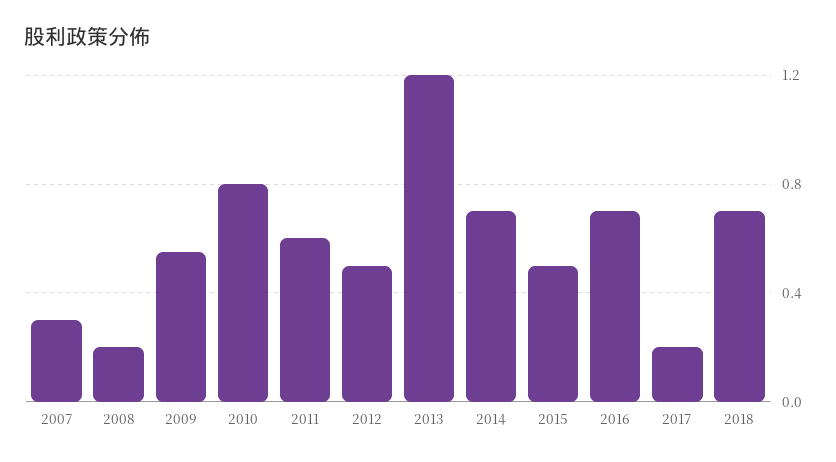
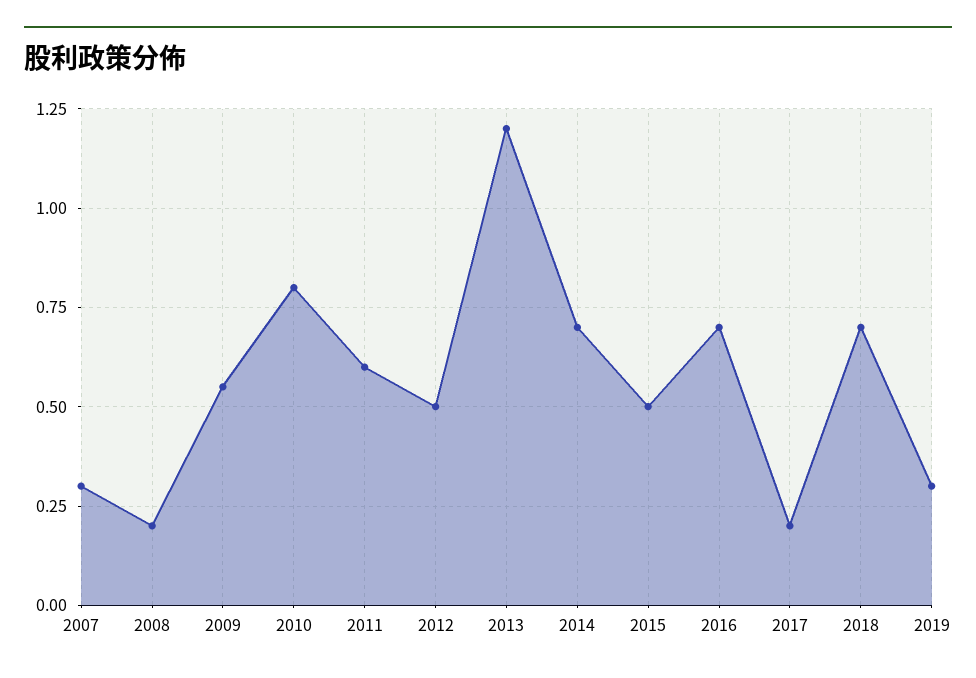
2019: none -> 0.3

